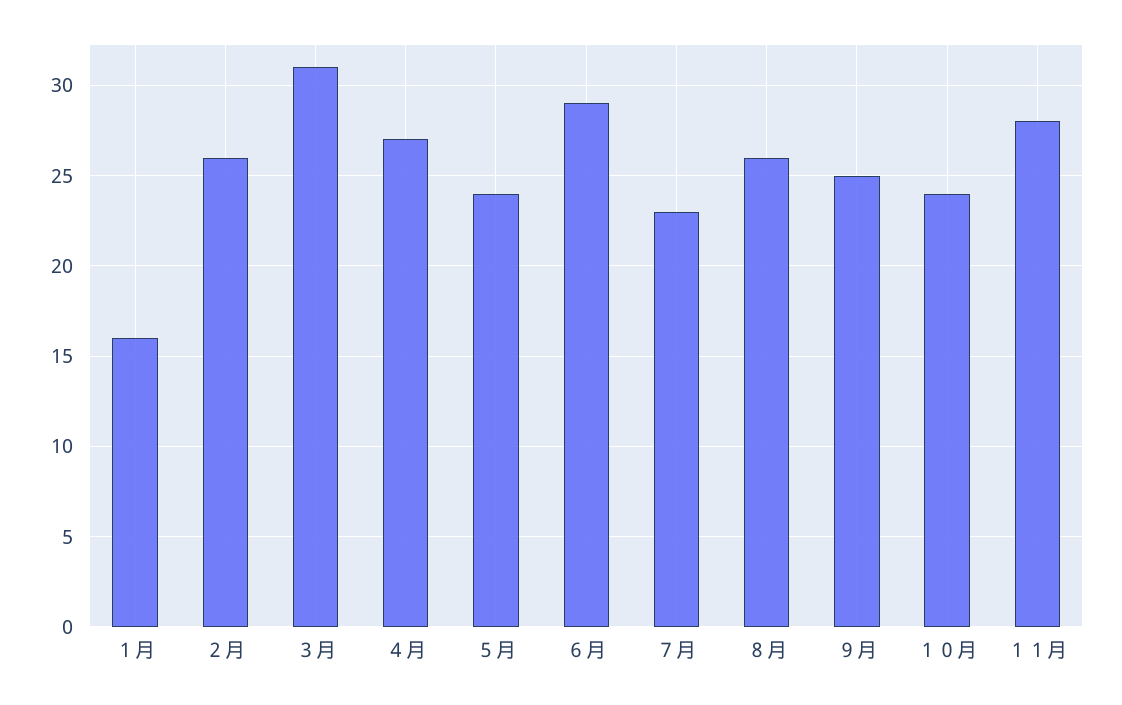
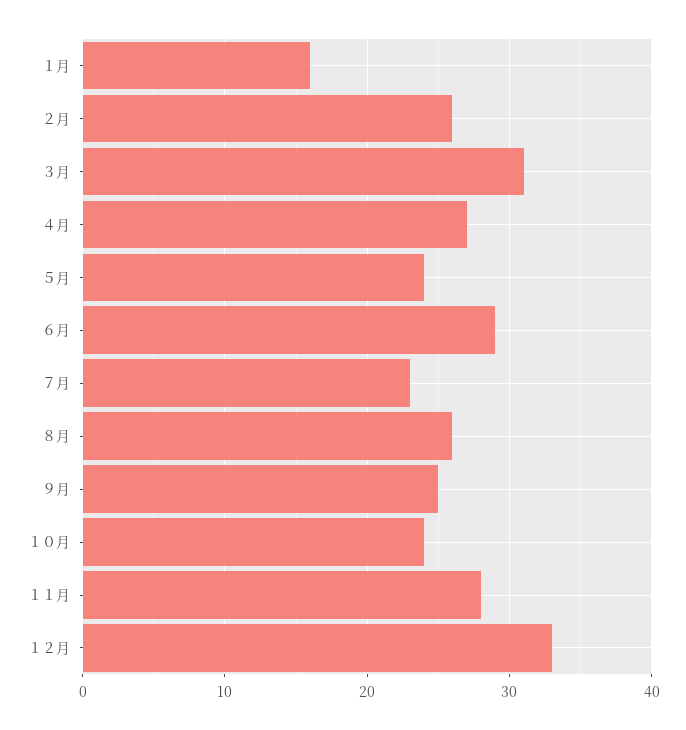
１２月: none -> 33

